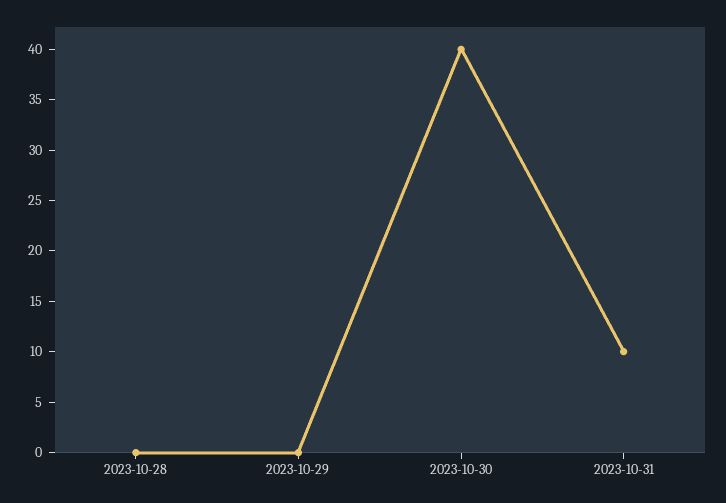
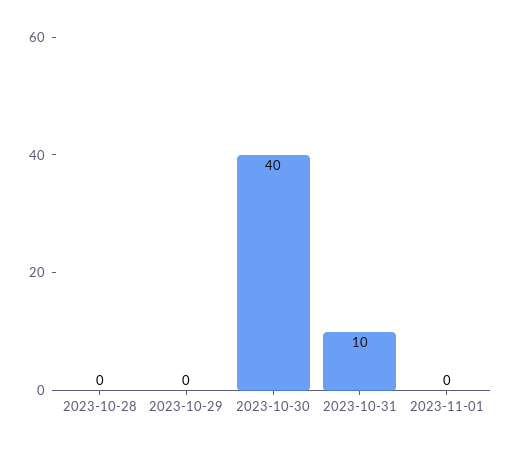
2023-11-01: none -> 0

